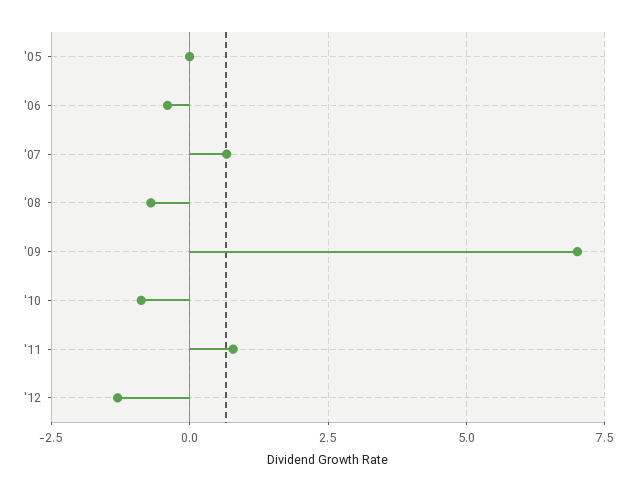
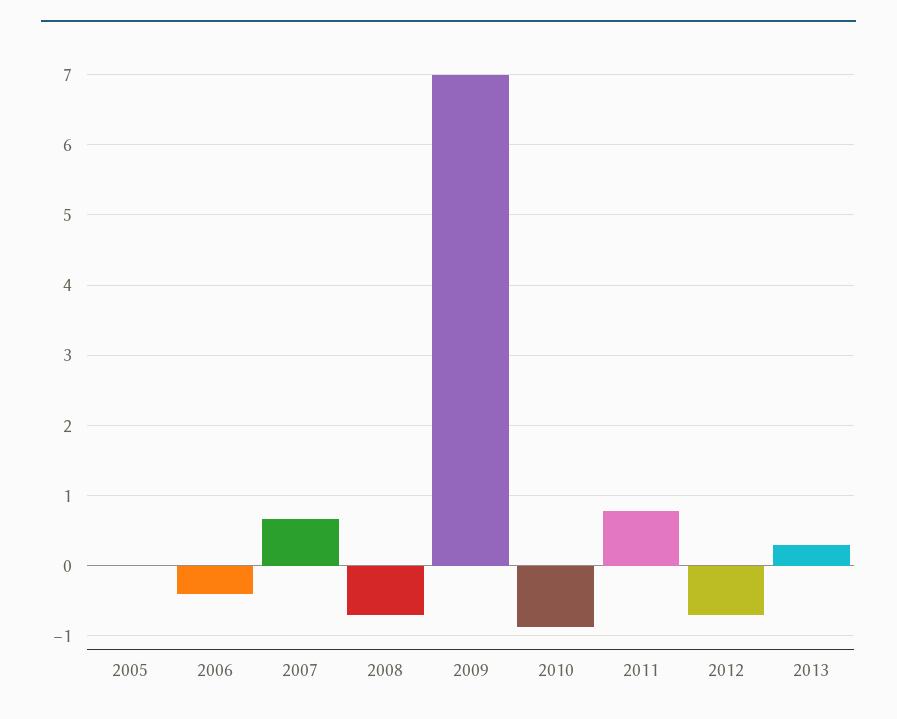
'12: -1.25 -> -0.7
2013: none -> 0.3

